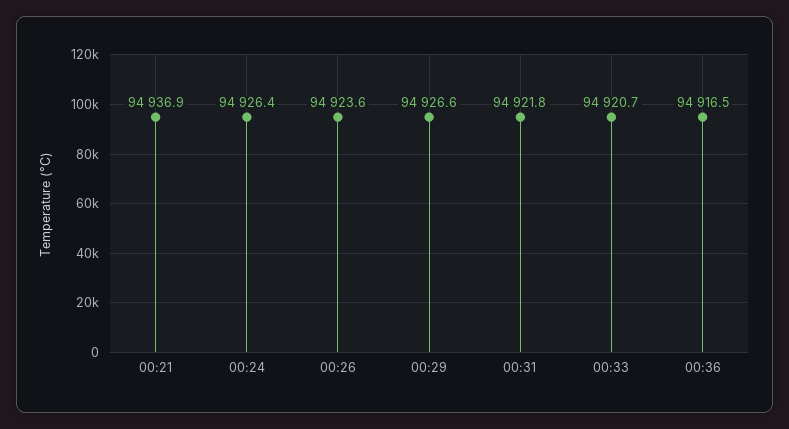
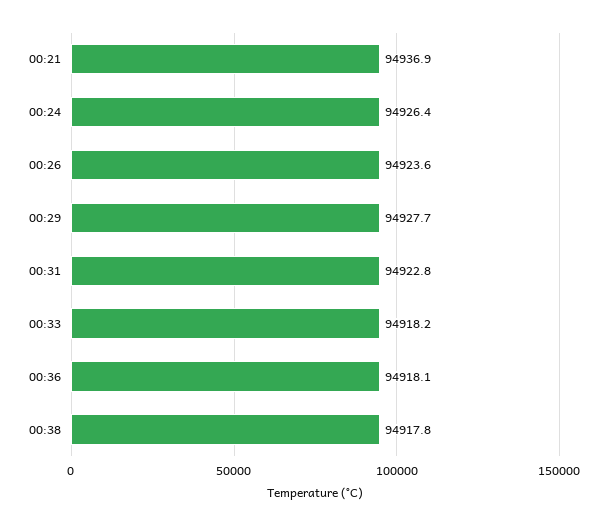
00:29: 94926.6 -> 94927.7
00:31: 94921.8 -> 94922.8
00:33: 94920.7 -> 94918.2
00:36: 94916.5 -> 94918.1
00:38: none -> 94917.8

